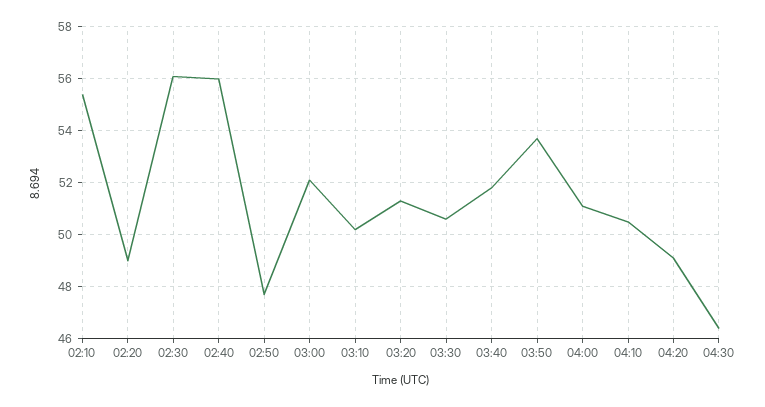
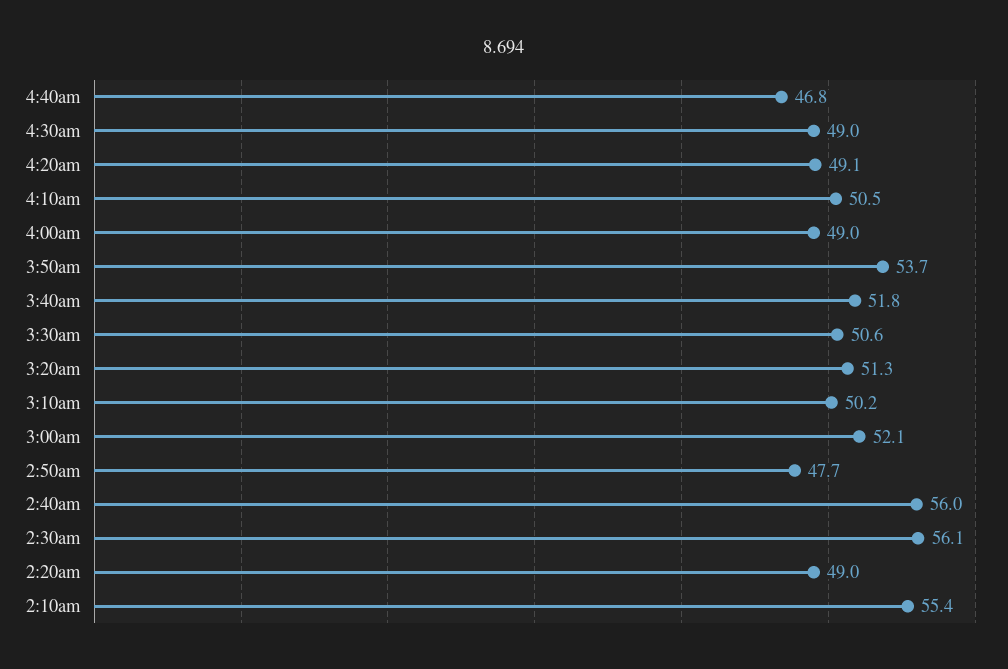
04:00: 51 -> 49
04:30: 46.5 -> 49
4:40am: none -> 46.8

